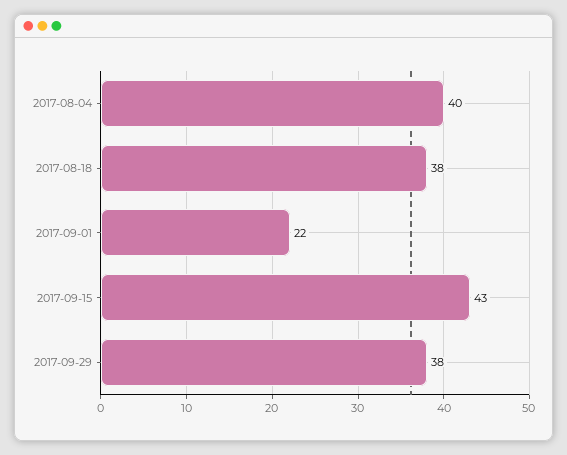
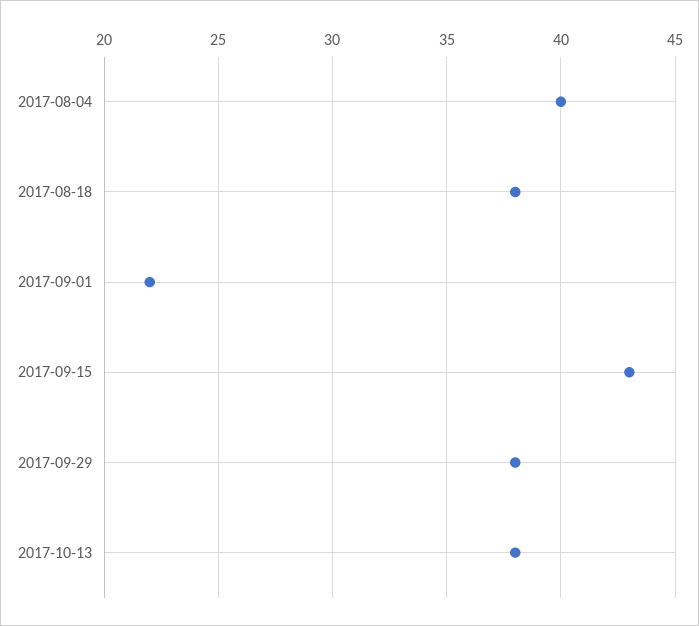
2017-10-13: none -> 38

